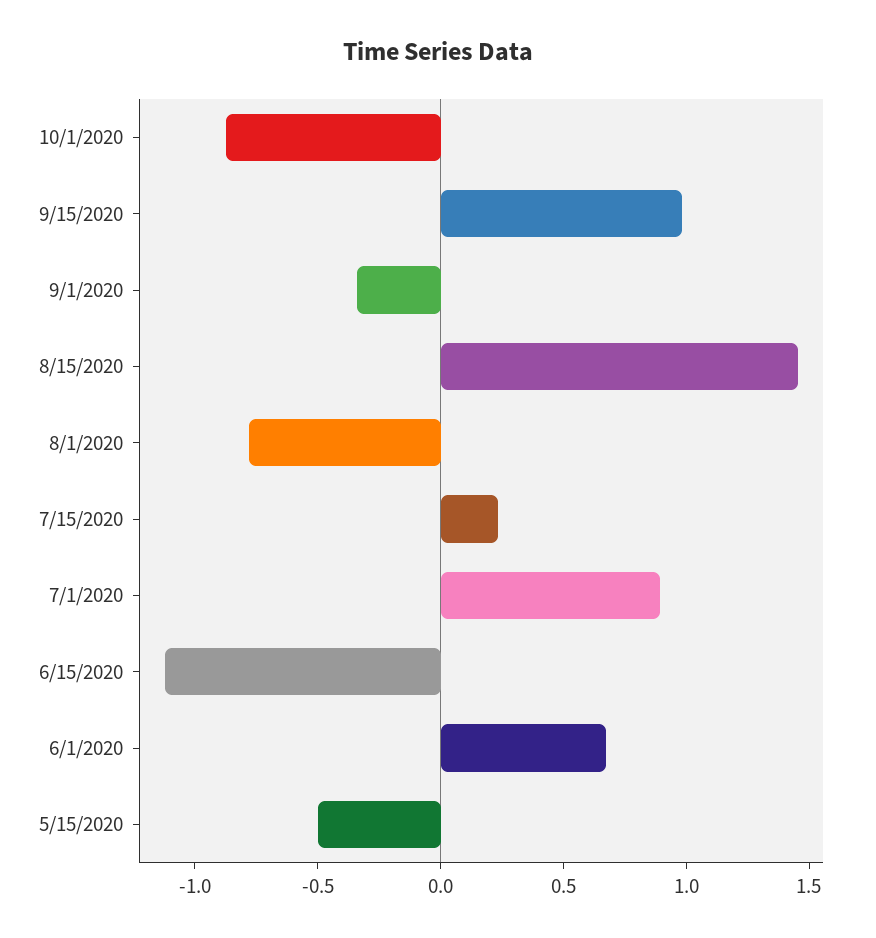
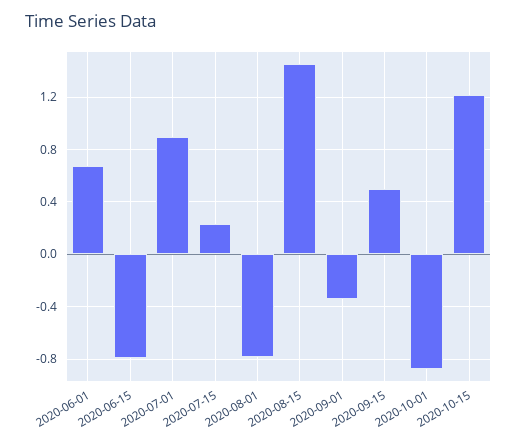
9/15/2020: 1 -> 0.5
6/15/2020: -1.1 -> -0.8
5/15/2020: -0.5 -> none
2020-10-15: none -> 1.2

